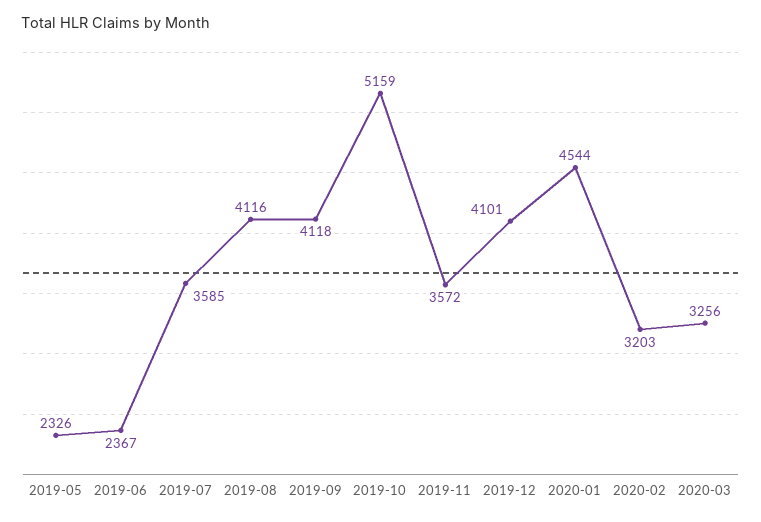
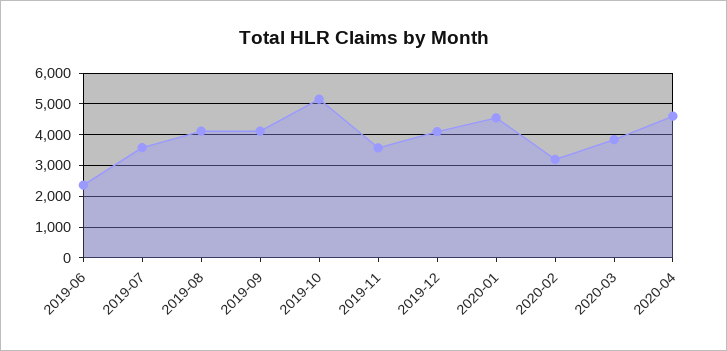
2019-05: 2326 -> none
2020-03: 3256 -> 3800
2020-04: none -> 4600

